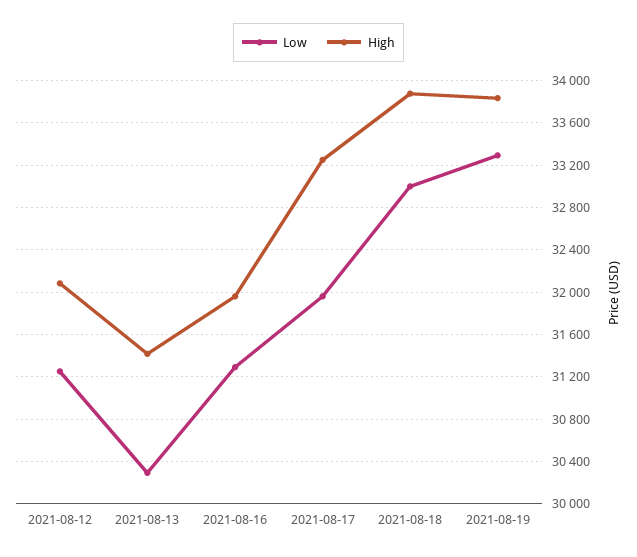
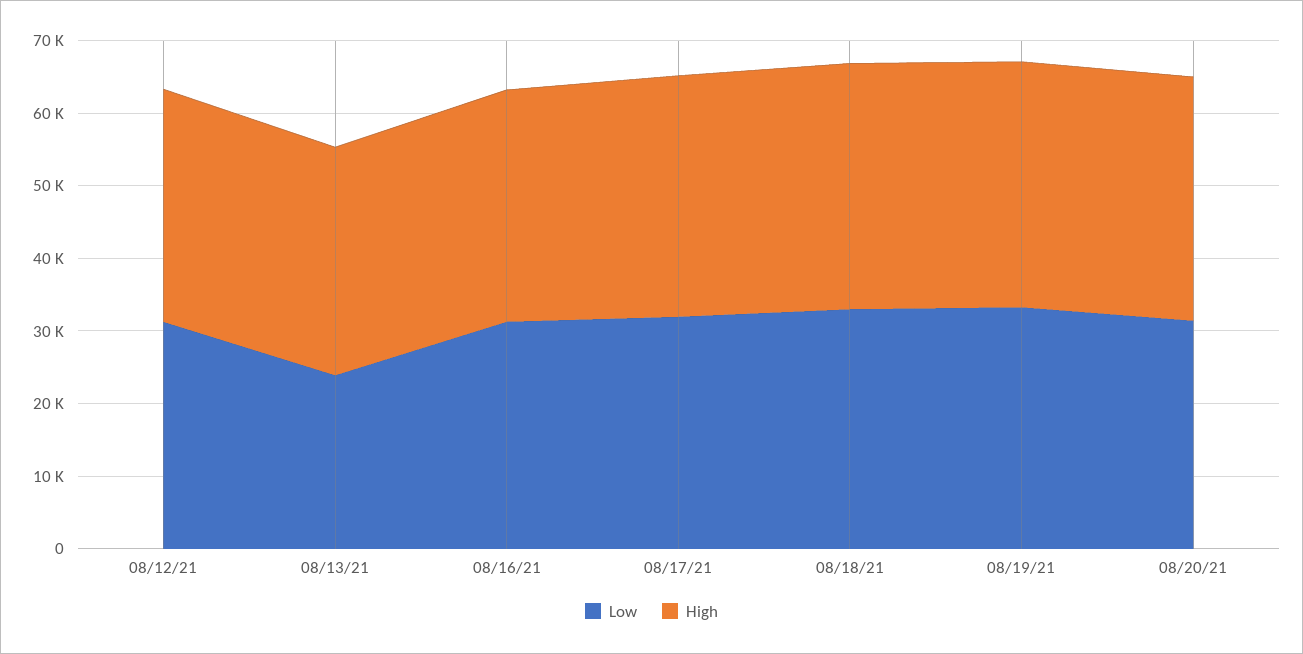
Low, 2021-08-13: 30300 -> 24000
Low, 08/20/21: none -> 32000
High, 08/20/21: none -> 34000

